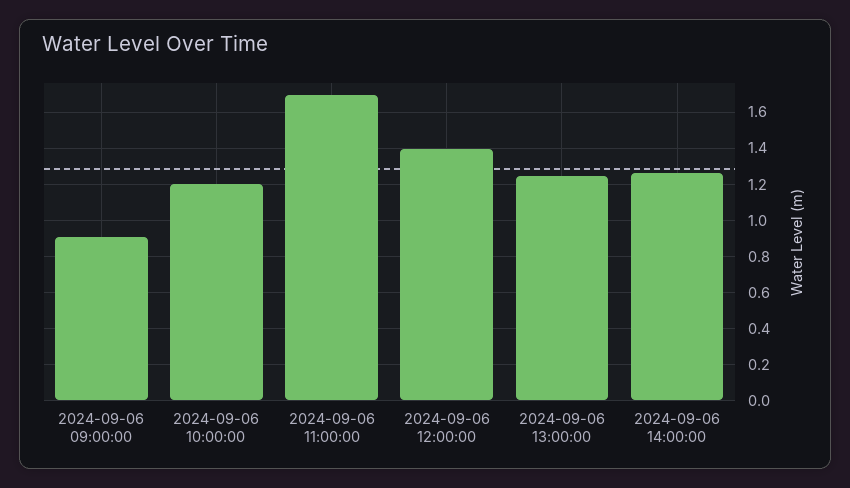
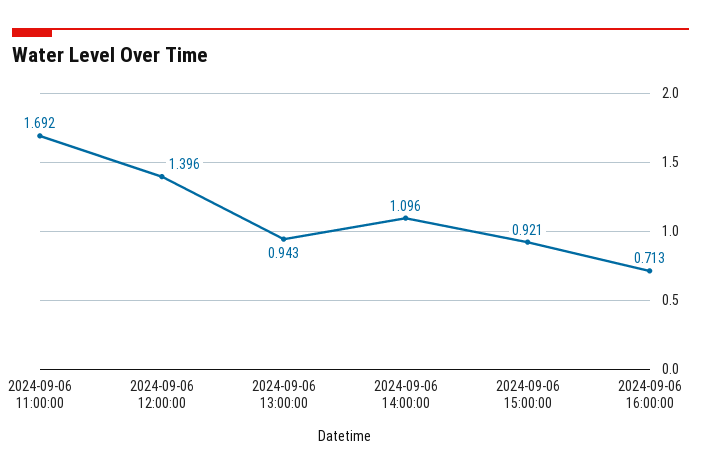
2024-09-06 09:00:00: 0.9 -> none
2024-09-06 10:00:00: 1.2 -> none
2024-09-06 13:00:00: 1.25 -> 0.943
2024-09-06 14:00:00: 1.25 -> 1.096
2024-09-06 15:00:00: none -> 0.921
2024-09-06 16:00:00: none -> 0.713

